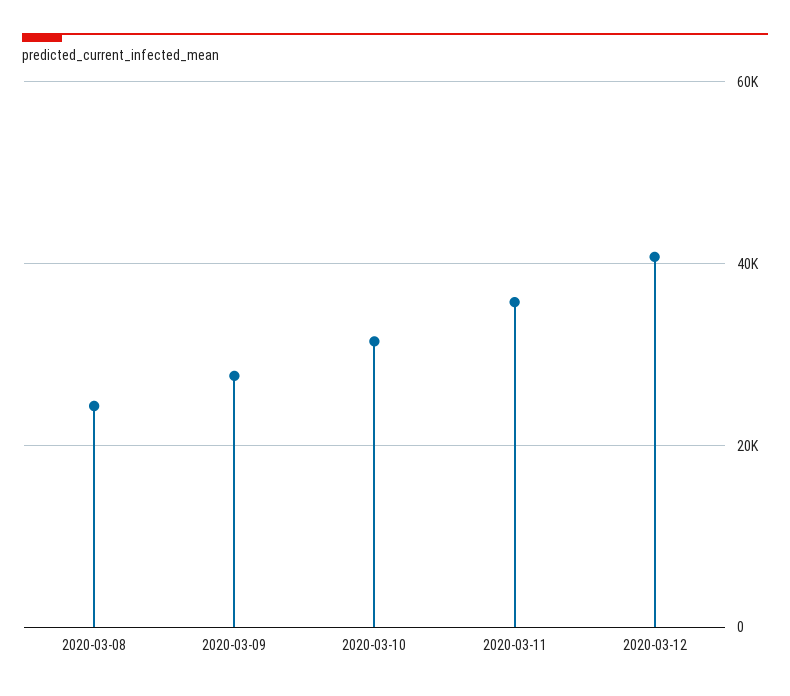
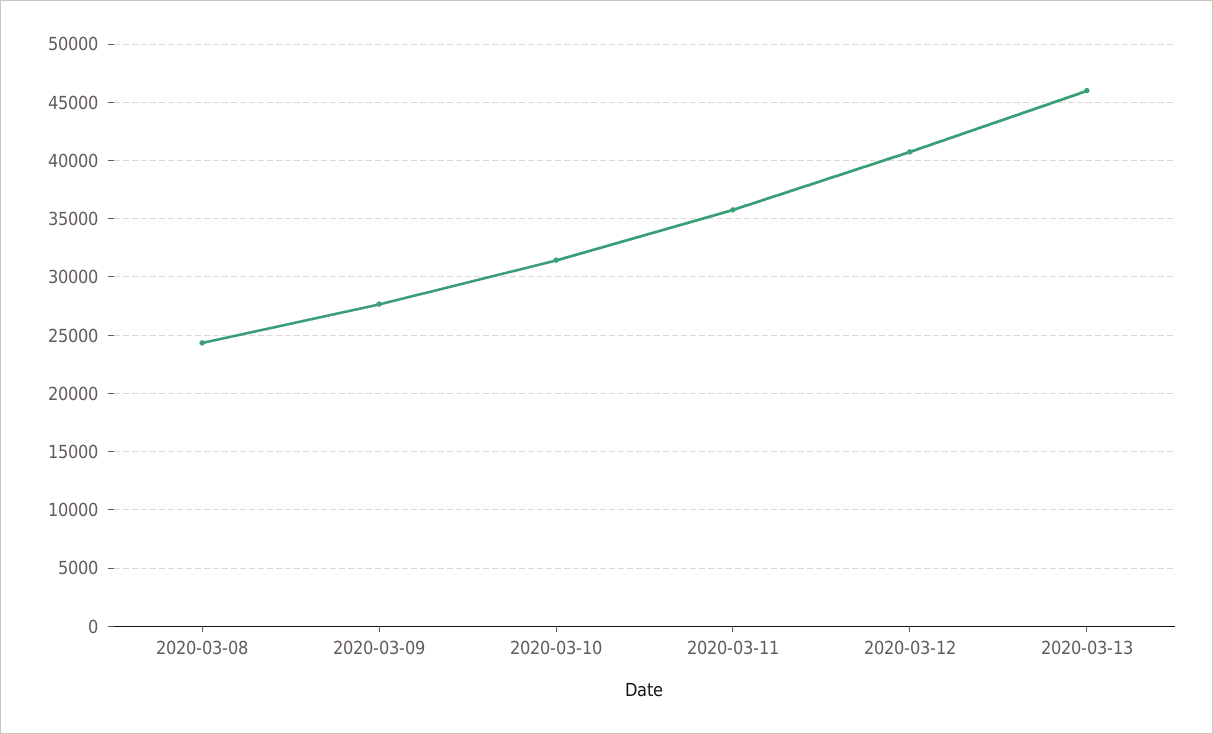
2020-03-13: none -> 46000

